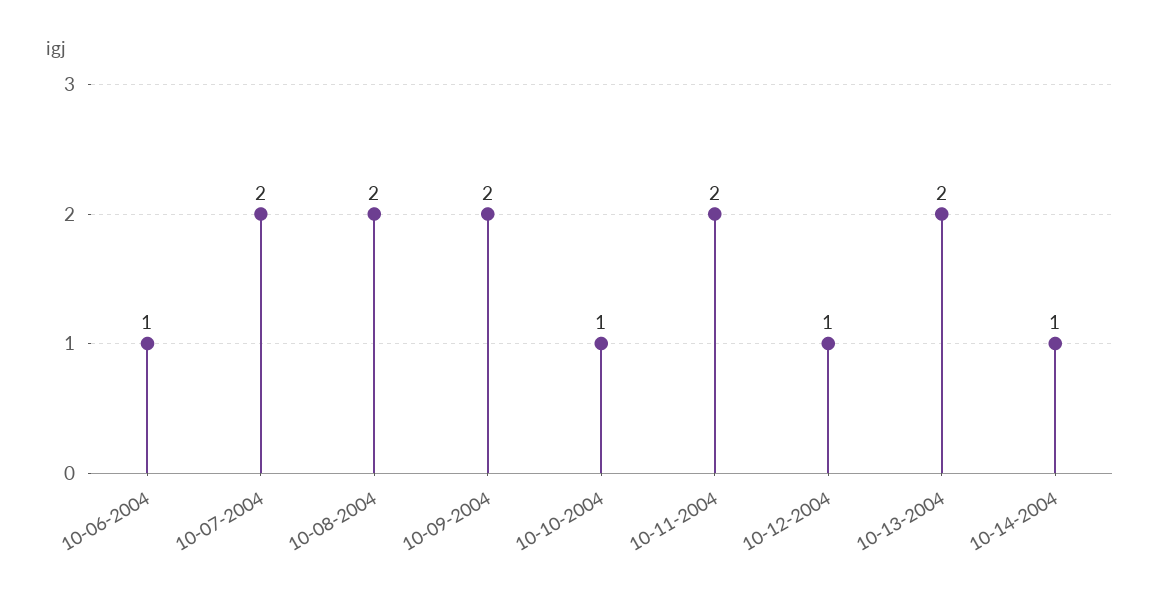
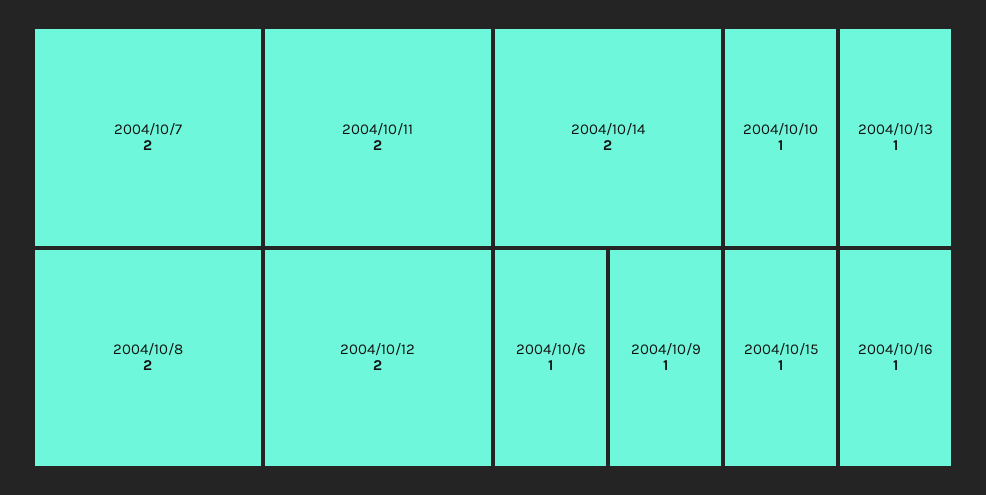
10-09-2004: 2 -> 1
10-12-2004: 1 -> 2
10-13-2004: 2 -> 1
10-14-2004: 1 -> 2
2004/10/15: none -> 1
2004/10/16: none -> 1

